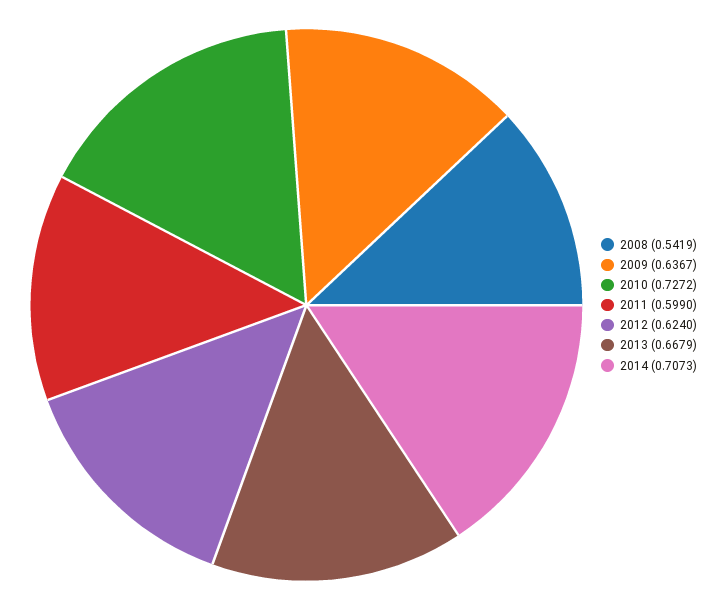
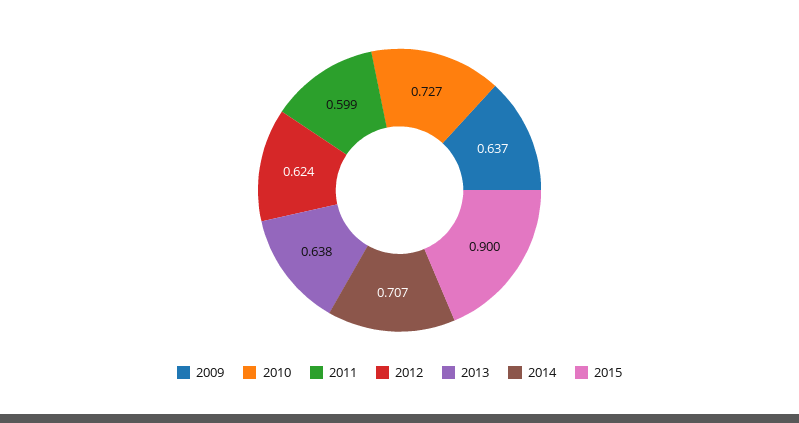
2008: 0.5419 -> none
2013: 0.6679 -> 0.638
2015: none -> 0.9

